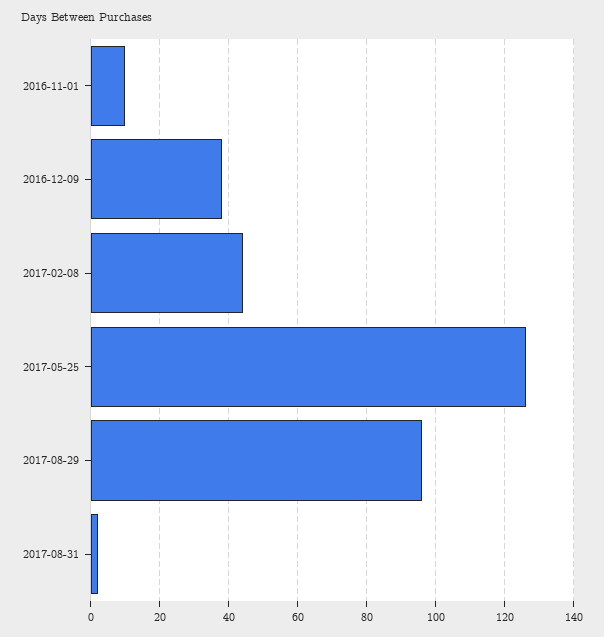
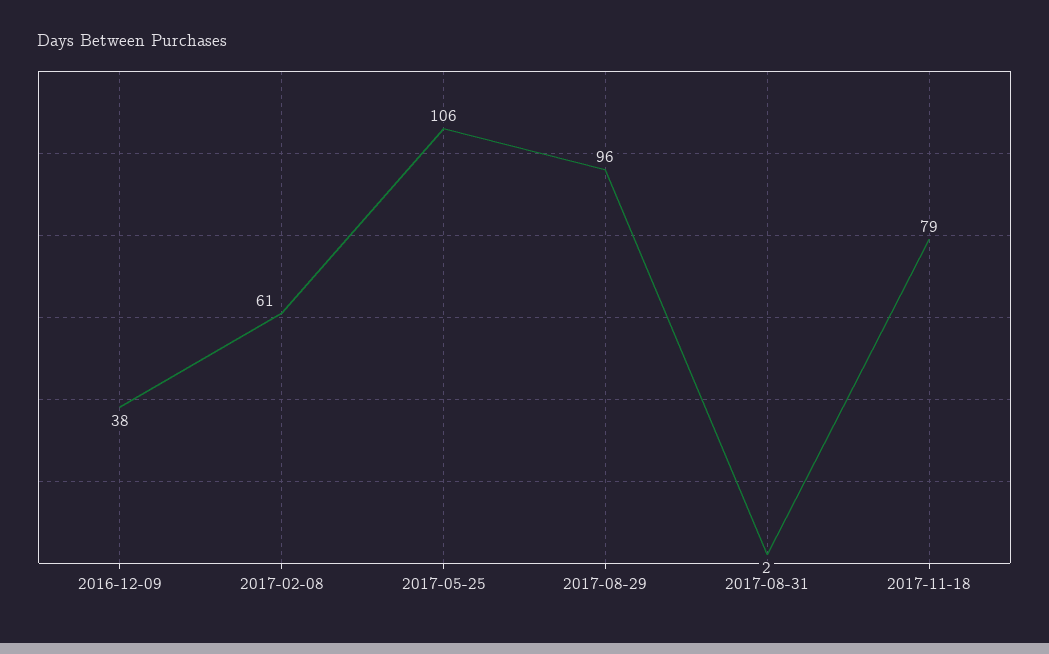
2016-11-01: 10 -> none
2017-02-08: 45 -> 61
2017-05-25: 125 -> 106
2017-11-18: none -> 79

